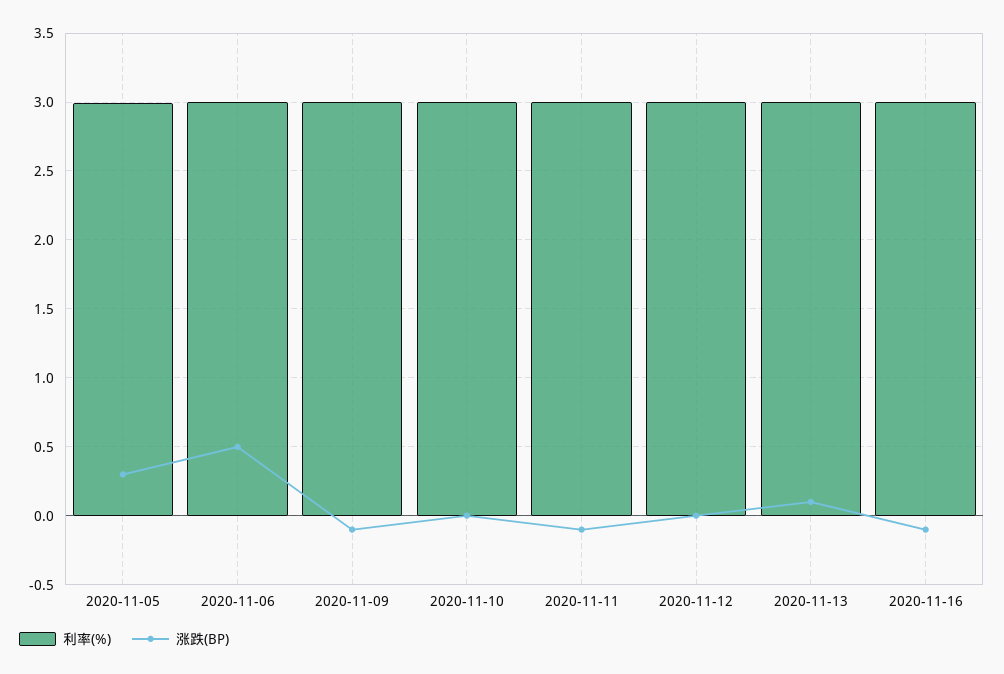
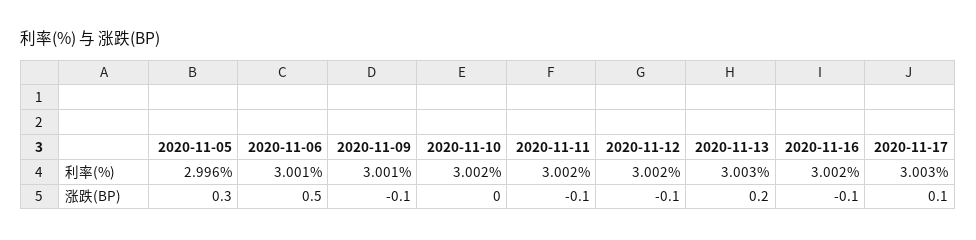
涨跌(BP), 2020-11-12: 0 -> -0.1
涨跌(BP), 2020-11-13: 0.1 -> 0.2
利率(%), 2020-11-17: none -> 3.003
涨跌(BP), 2020-11-17: none -> 0.1

